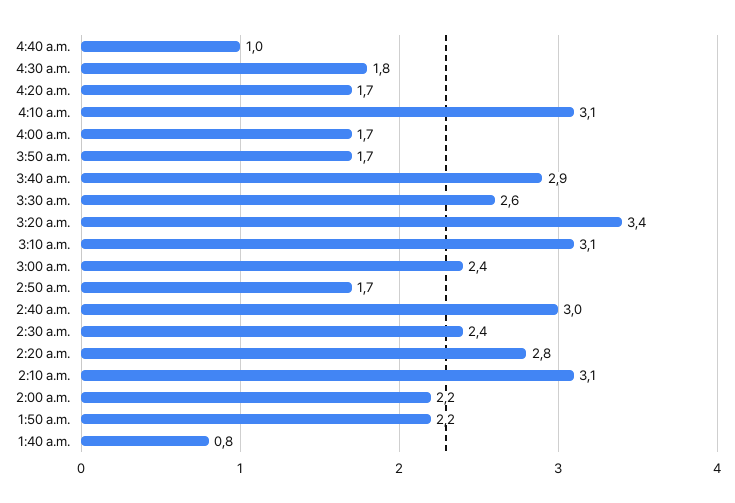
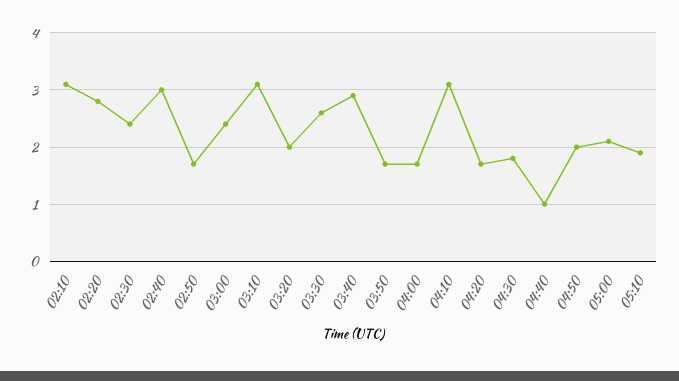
3:20 a.m.: 3.4 -> 2
2:00 a.m.: 2.2 -> none
1:50 a.m.: 2.2 -> none
1:40 a.m.: 0.8 -> none
04:50: none -> 2
05:00: none -> 2
05:10: none -> 2

